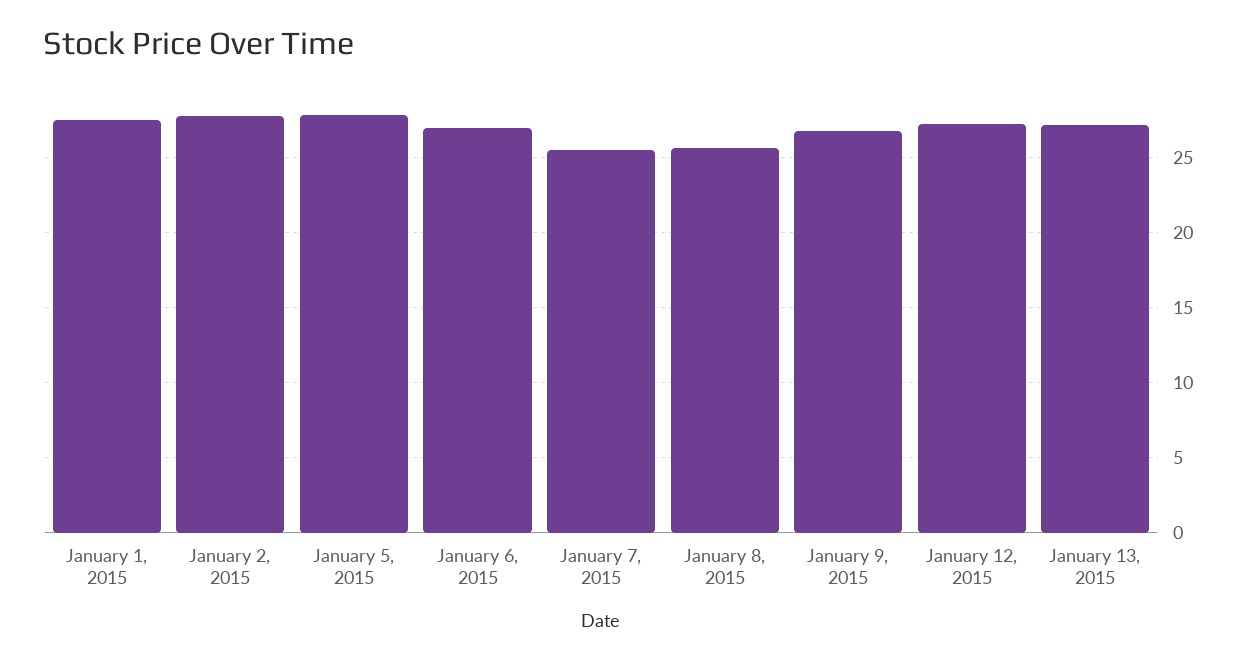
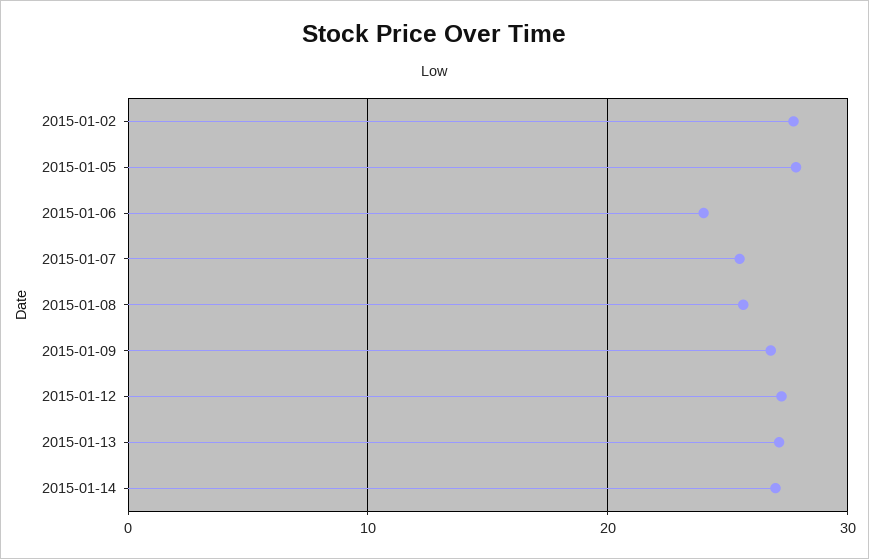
January 1, 2015: 27.5 -> none
January 6, 2015: 27 -> 24
2015-01-14: none -> 27

